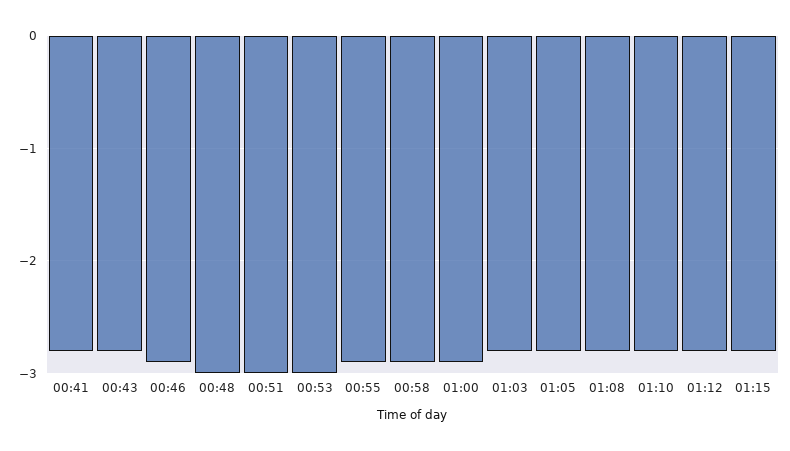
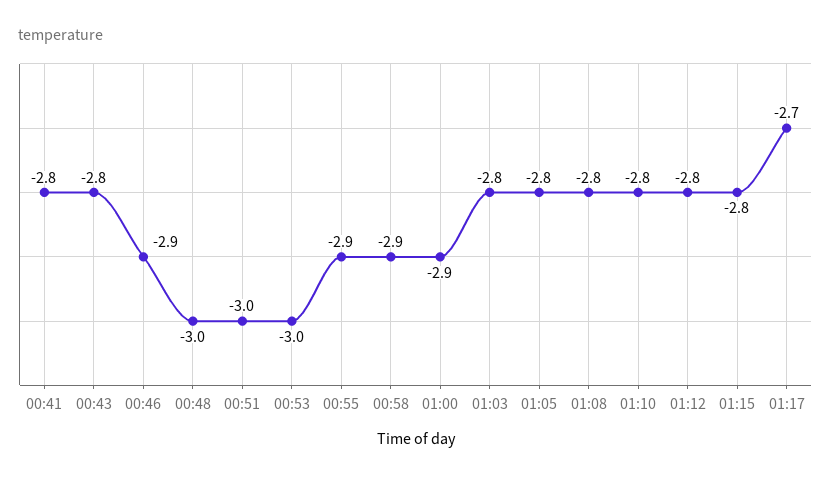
01:17: none -> -2.7

